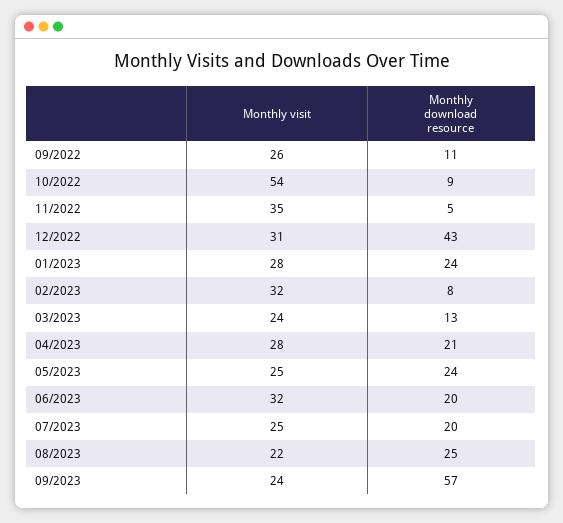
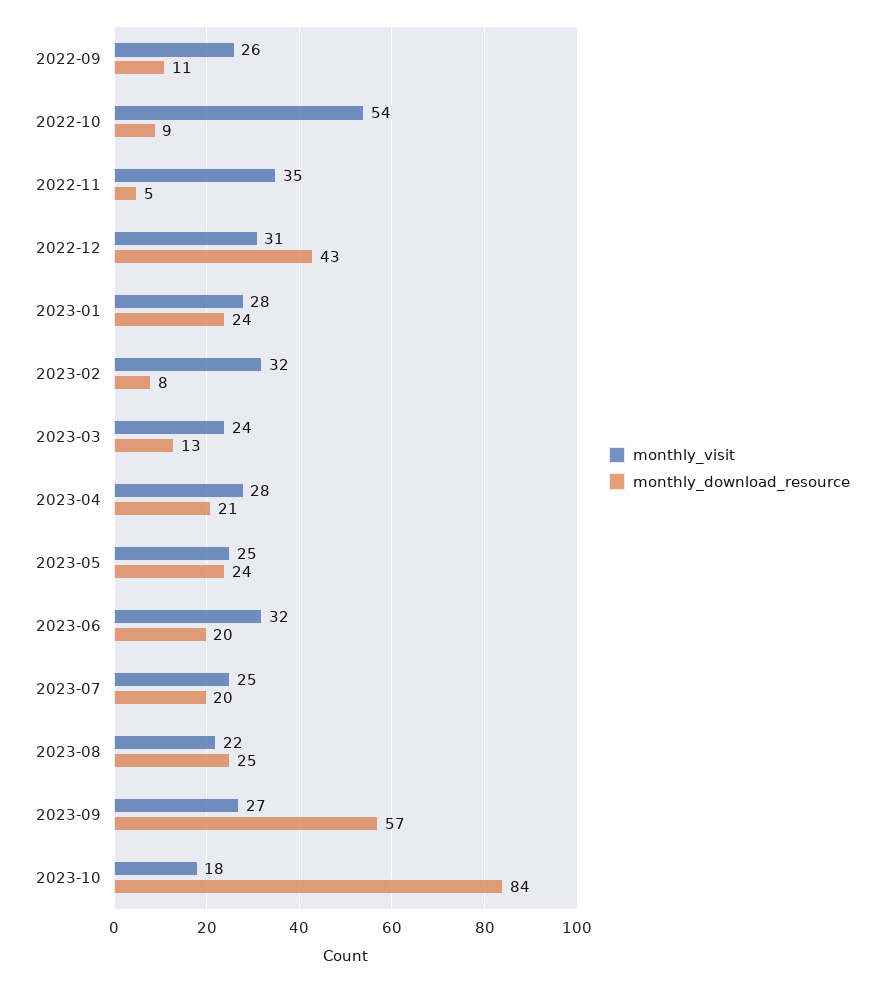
Monthly visit, 09/2023: 24 -> 27
Monthly visit, 2023-10: none -> 18
Monthly download resource, 2023-10: none -> 84

